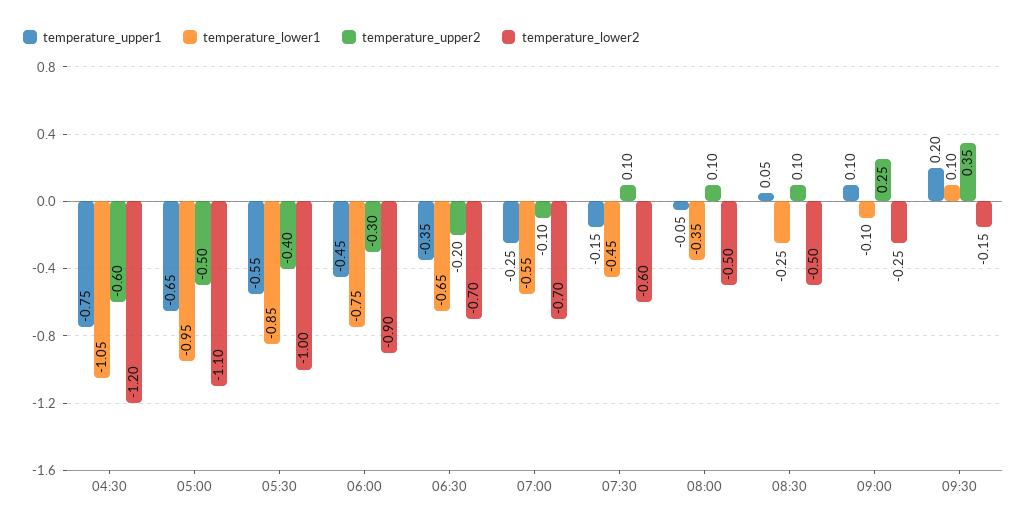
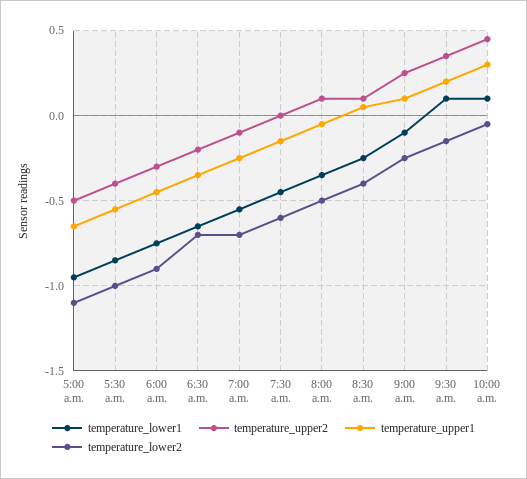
temperature_upper1, 04:30: -0.75 -> none
temperature_lower1, 04:30: -1.05 -> none
temperature_upper2, 04:30: -0.6 -> none
temperature_lower2, 04:30: -1.2 -> none
temperature_upper2, 07:30: 0.1 -> 0
temperature_lower2, 08:30: -0.5 -> -0.4
temperature_lower1, 10:00 a.m.: none -> 0.1
temperature_upper2, 10:00 a.m.: none -> 0.45
temperature_upper1, 10:00 a.m.: none -> 0.3
temperature_lower2, 10:00 a.m.: none -> -0.05

